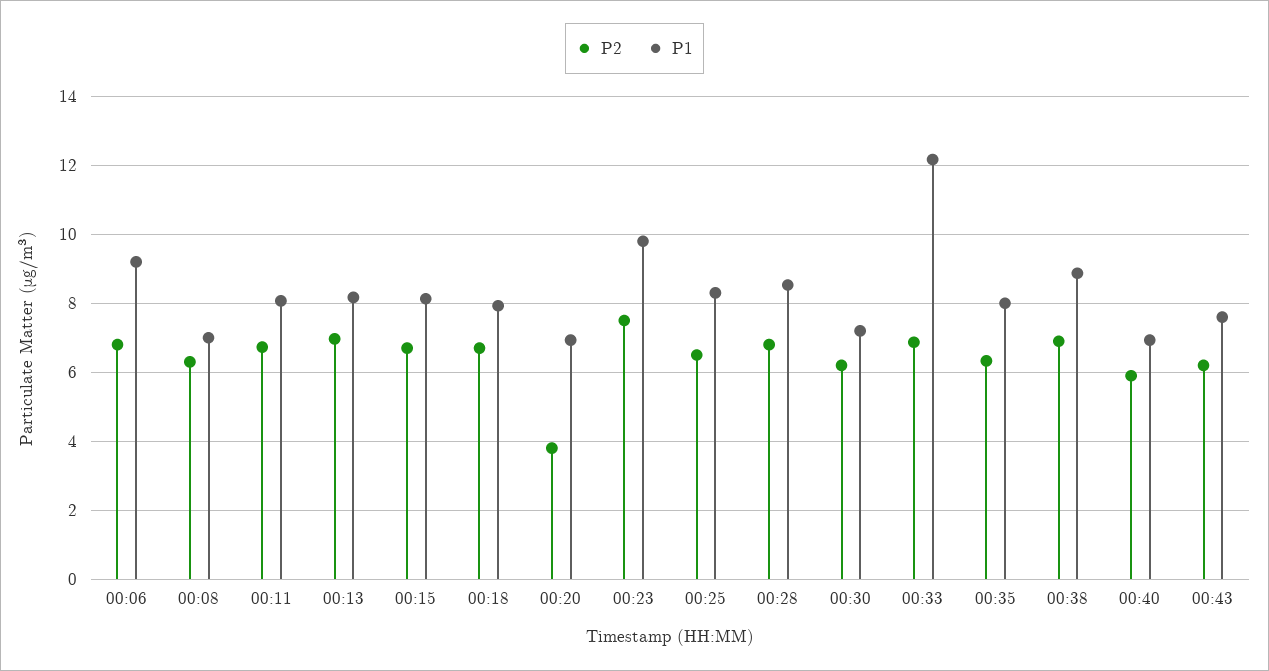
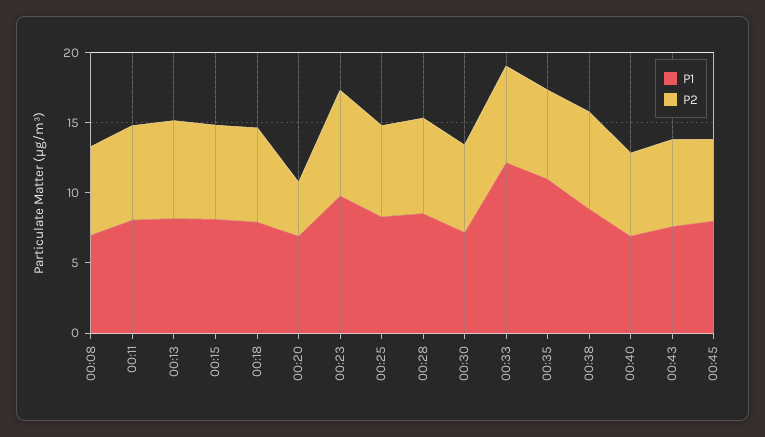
P2, 00:06: 6.8 -> none
P1, 00:06: 9.2 -> none
P1, 00:35: 8 -> 11
P1, 00:45: none -> 8
P2, 00:45: none -> 6

